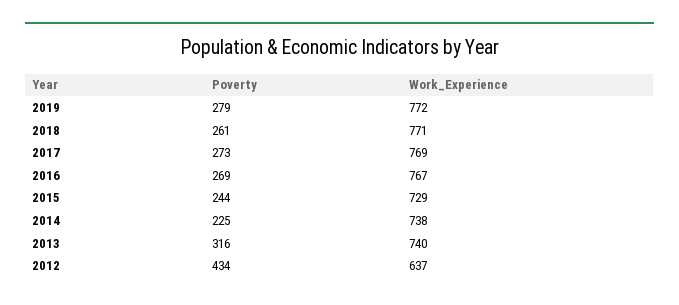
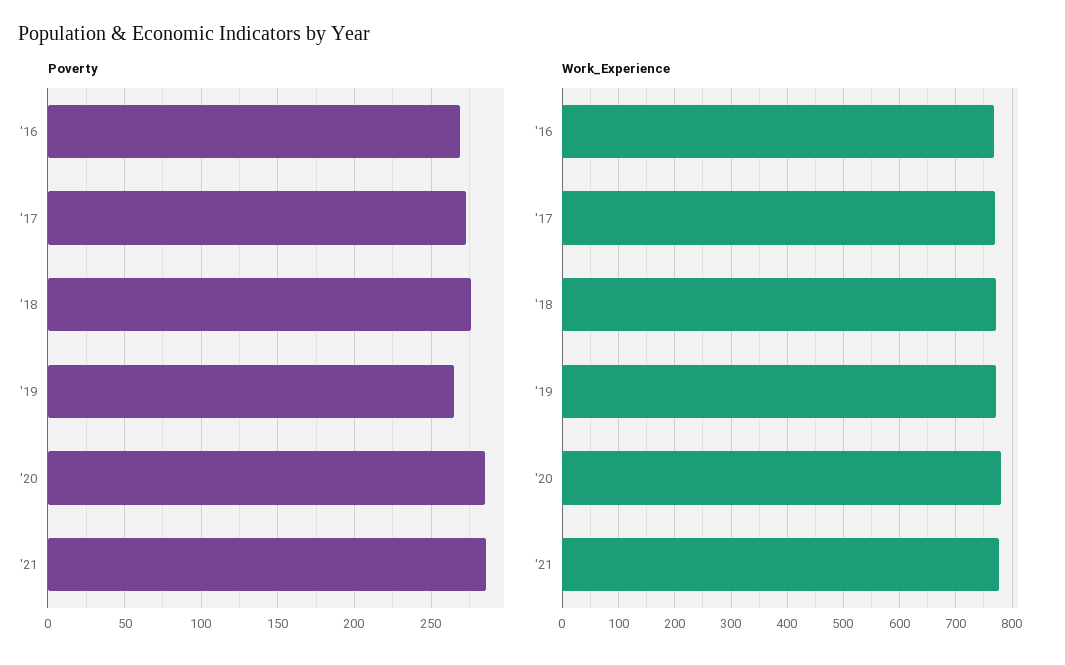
Poverty, 2019: 279 -> 265
Poverty, 2018: 261 -> 275
Poverty, 2015: 244 -> none
Work_Experience, 2015: 729 -> none
Poverty, 2014: 225 -> none
Work_Experience, 2014: 738 -> none
Poverty, 2013: 316 -> none
Work_Experience, 2013: 740 -> none
Poverty, 2012: 434 -> none
Work_Experience, 2012: 637 -> none
Poverty, '20: none -> 285
Poverty, '21: none -> 285
Work_Experience, '20: none -> 780
Work_Experience, '21: none -> 780

